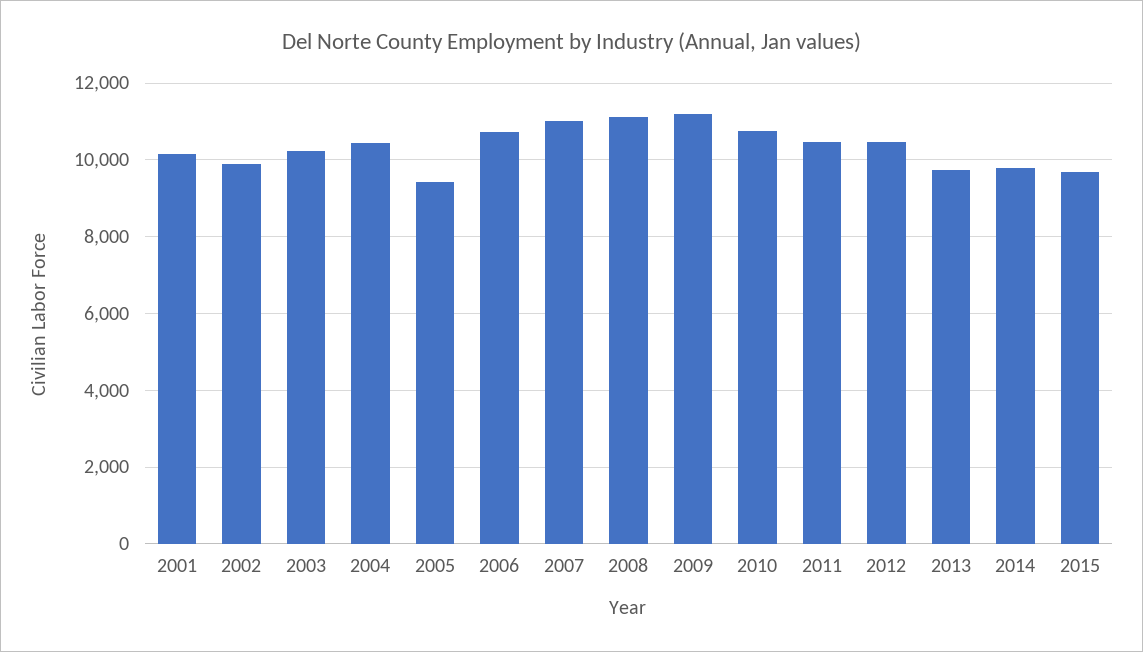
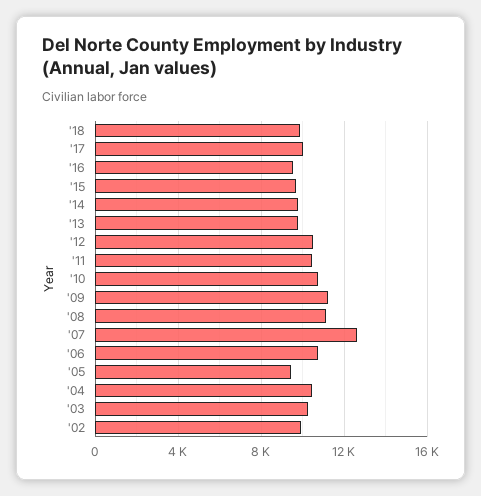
2001: 10200 -> none
2007: 11000 -> 12500
'18: none -> 10000
'17: none -> 10000
'16: none -> 9500

